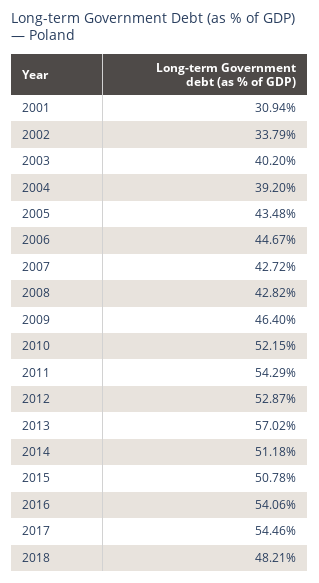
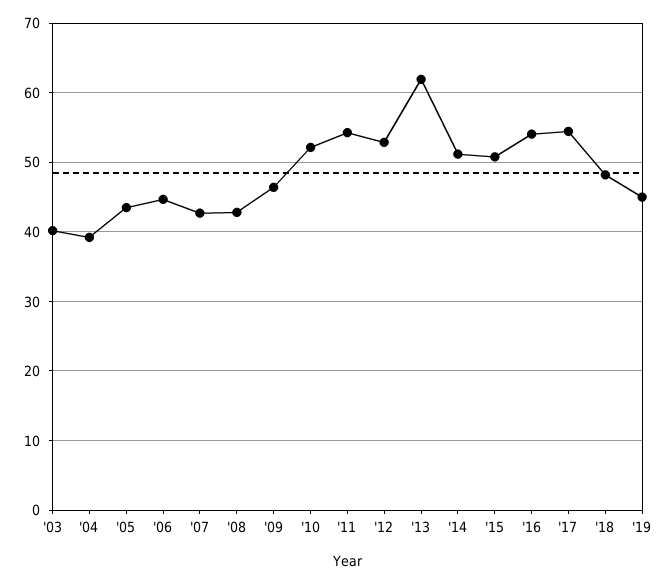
2001: 30.94 -> none
2002: 33.79 -> none
2013: 57.02 -> 62
'19: none -> 45

